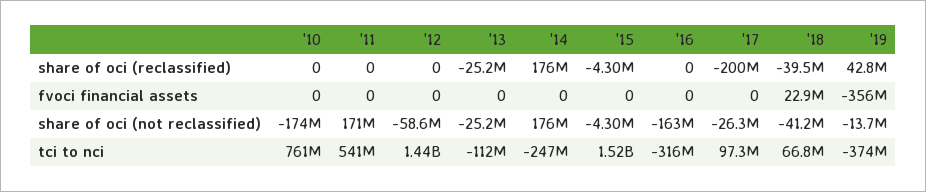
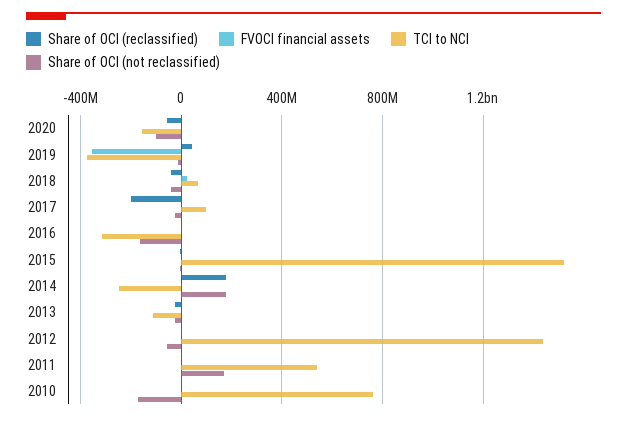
share of oci (reclassified), 2020: none -> -50000000
fvoci financial assets, 2020: none -> 0
tci to nci, 2020: none -> -150000000
share of oci (not reclassified), 2020: none -> -100000000

